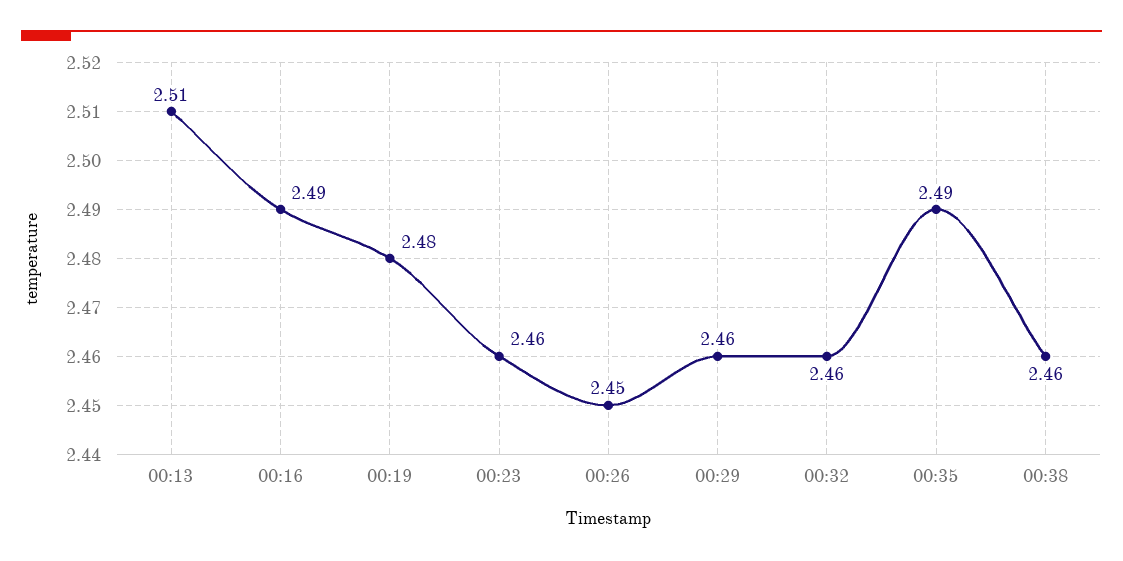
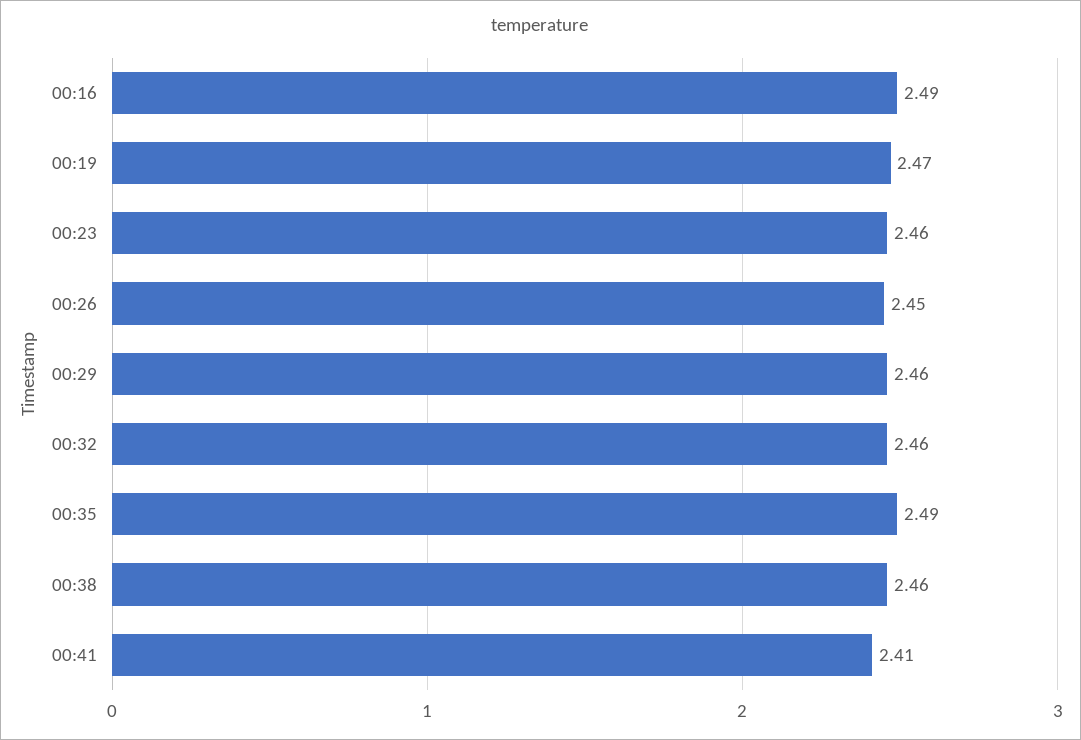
00:13: 2.51 -> none
00:19: 2.48 -> 2.47
00:41: none -> 2.41

